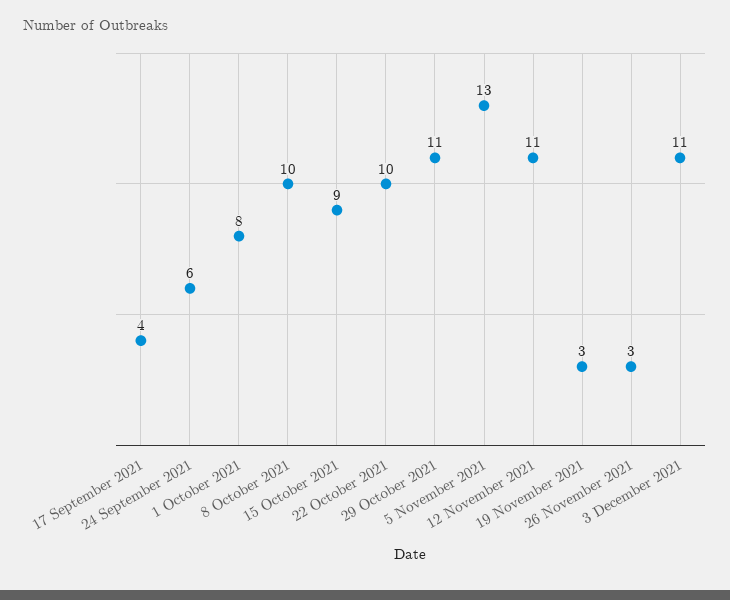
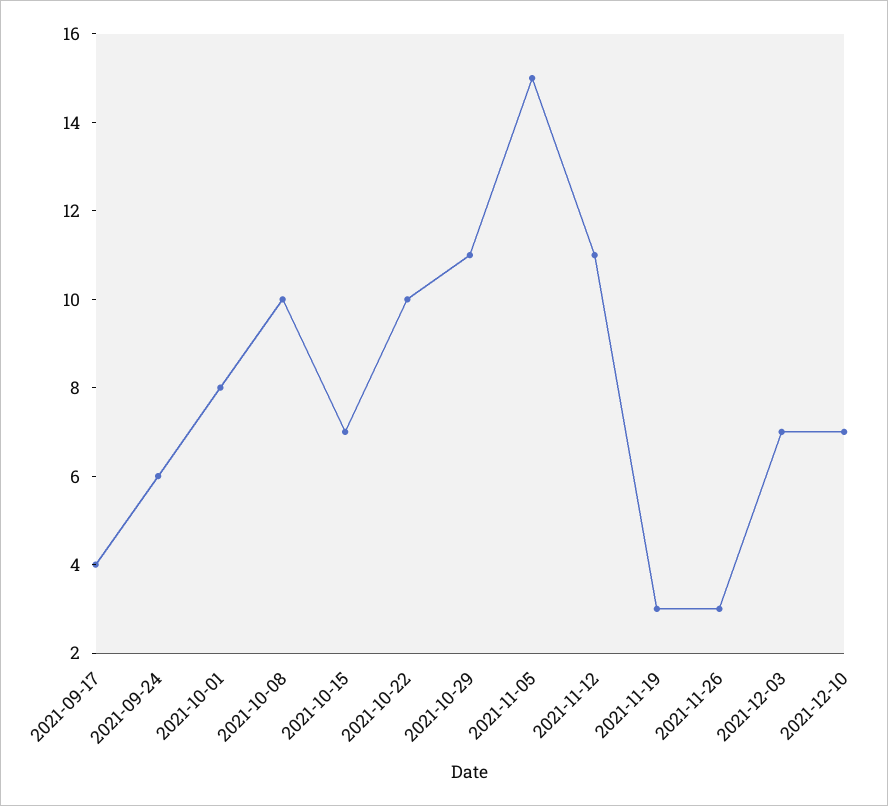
15 October 2021: 9 -> 7
5 November 2021: 13 -> 15
3 December 2021: 11 -> 7
2021-12-10: none -> 7

